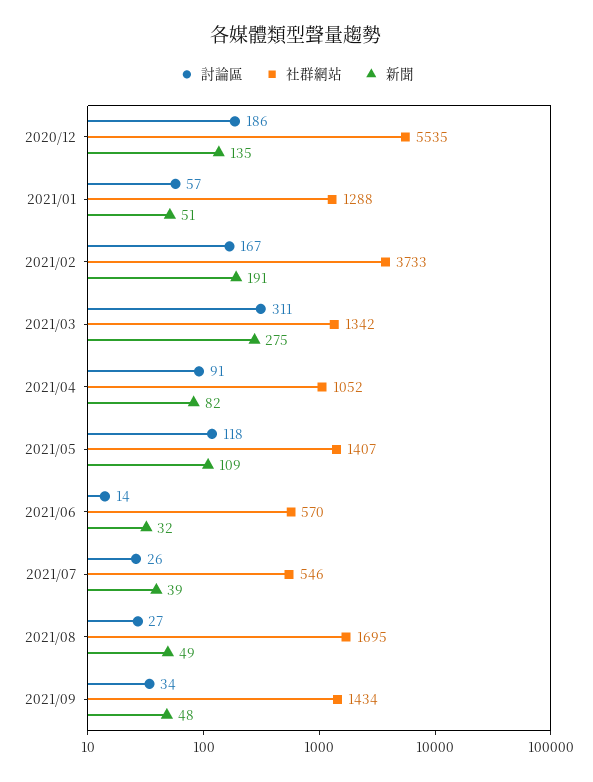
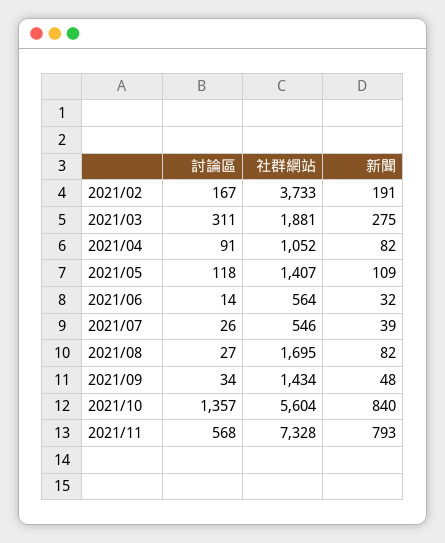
討論區, 2020/12: 186 -> none
社群網站, 2020/12: 5535 -> none
新聞, 2020/12: 135 -> none
討論區, 2021/01: 57 -> none
社群網站, 2021/01: 1288 -> none
新聞, 2021/01: 51 -> none
社群網站, 2021/03: 1342 -> 1881
社群網站, 2021/06: 570 -> 564
新聞, 2021/08: 49 -> 82
討論區, 2021/10: none -> 1357
社群網站, 2021/10: none -> 5604
新聞, 2021/10: none -> 840
討論區, 2021/11: none -> 568
社群網站, 2021/11: none -> 7328
新聞, 2021/11: none -> 793

